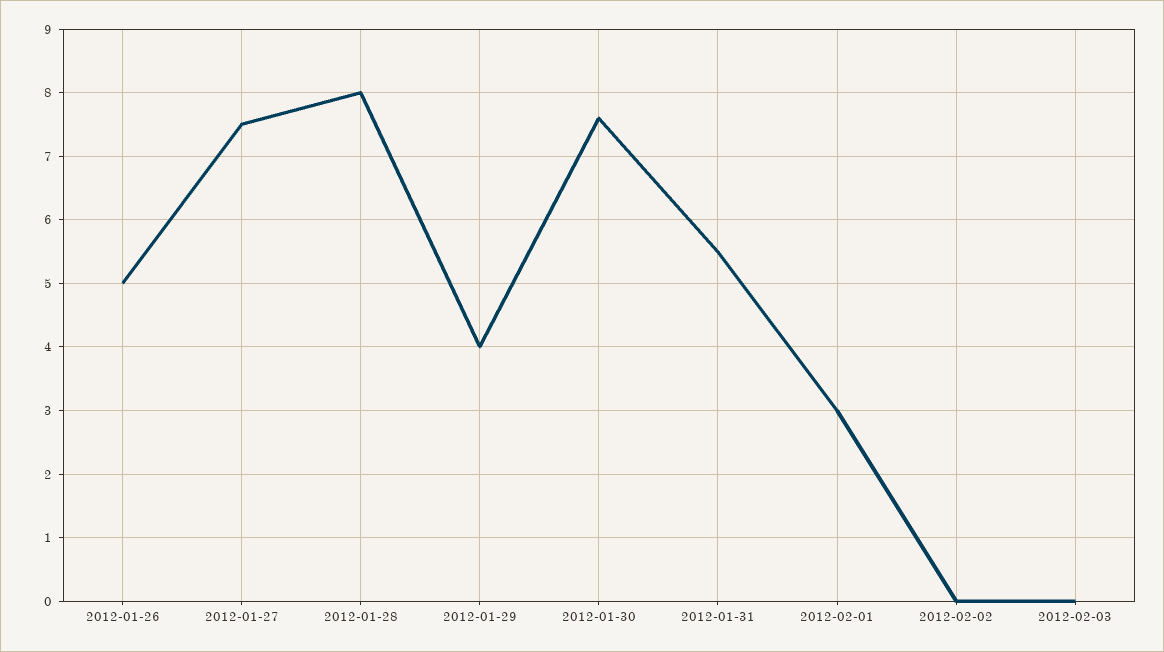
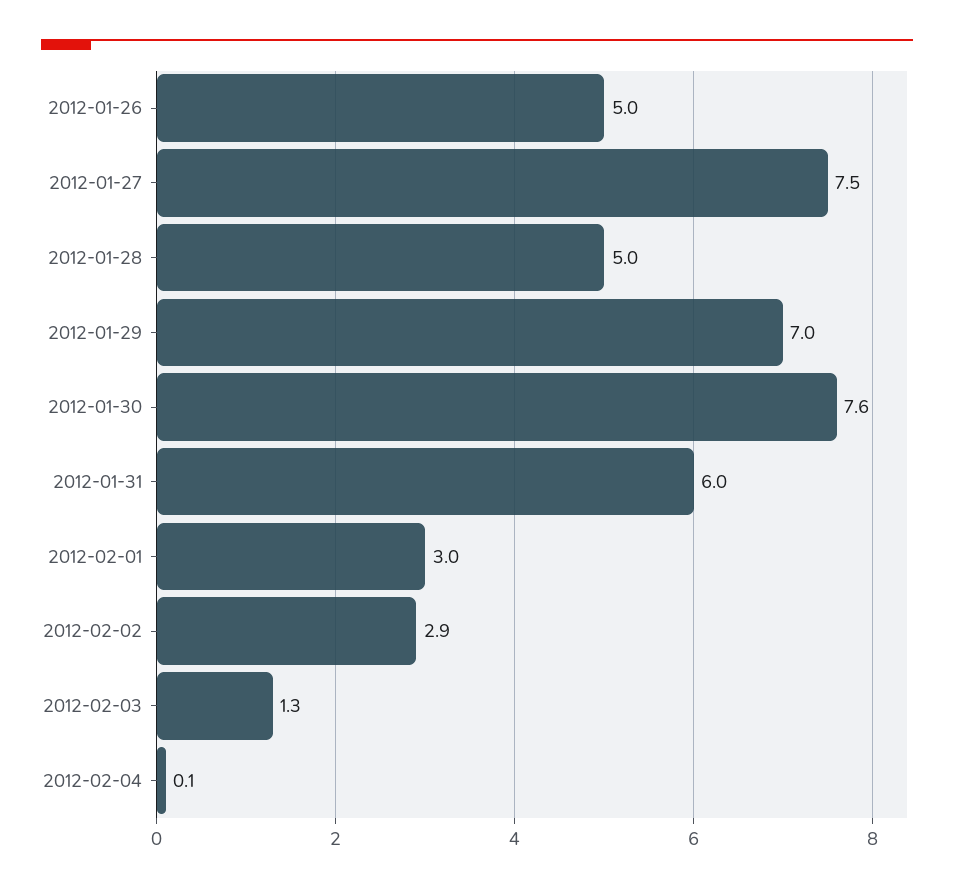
2012-01-28: 8 -> 5
2012-01-29: 4 -> 7
2012-01-31: 5.5 -> 6
2012-02-02: 0 -> 2.9
2012-02-03: 0 -> 1.3
2012-02-04: none -> 0.1

